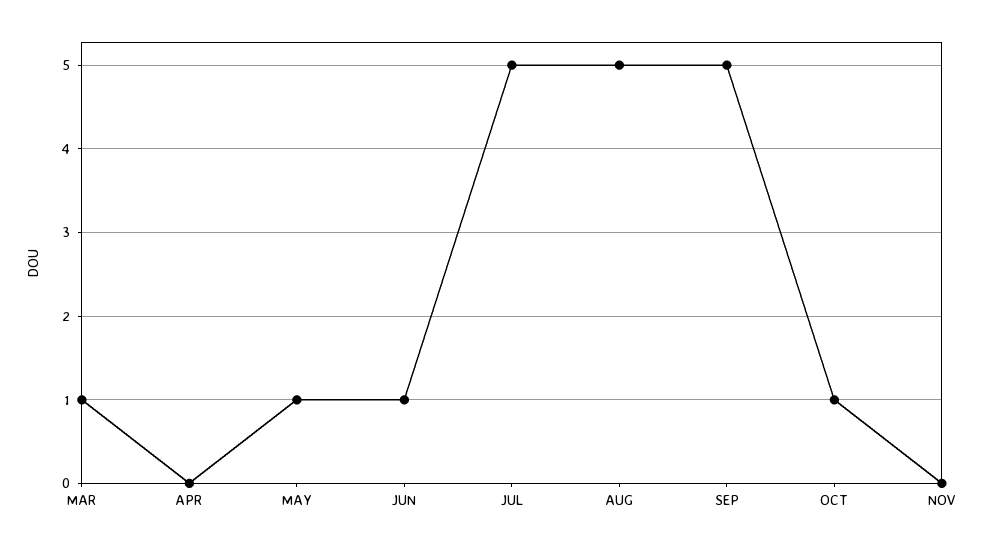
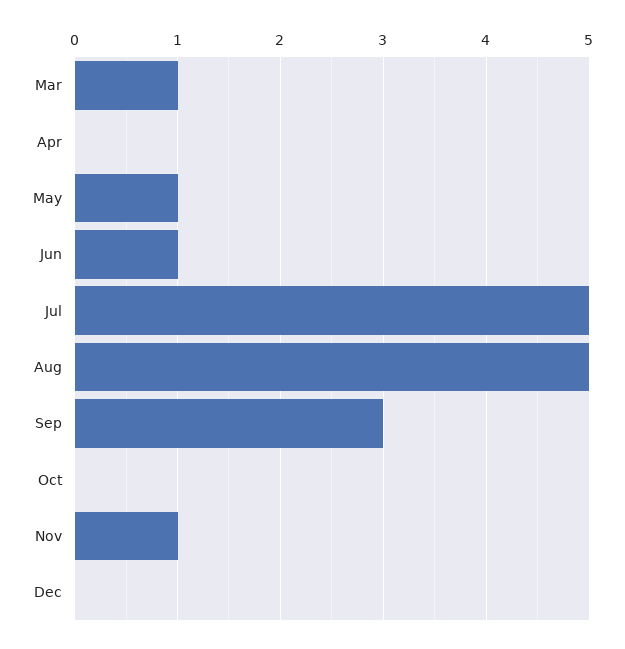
SEP: 5 -> 3
OCT: 1 -> 0
NOV: 0 -> 1
Dec: none -> 0

